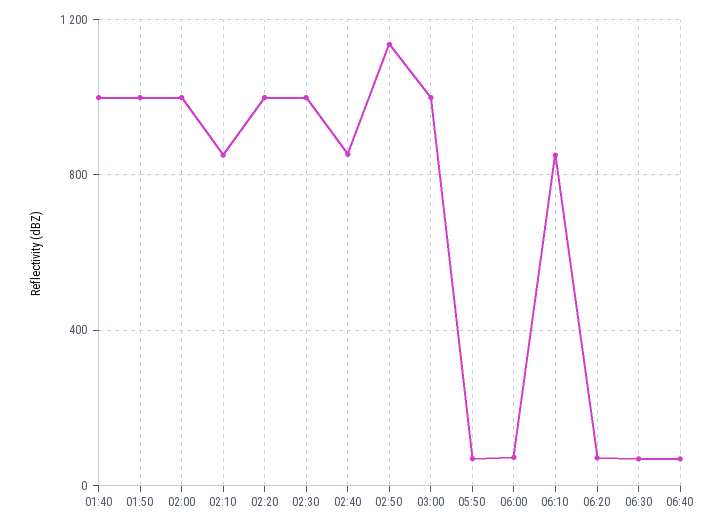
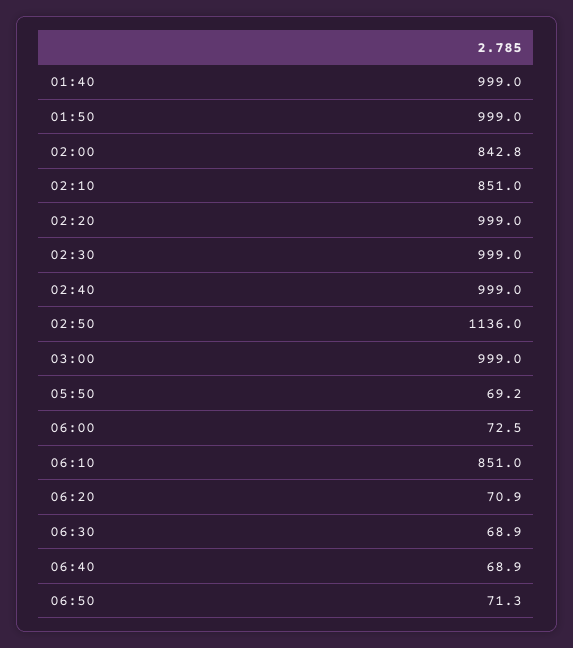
02:00: 1000 -> 842.8
02:40: 850 -> 999
06:50: none -> 71.3

